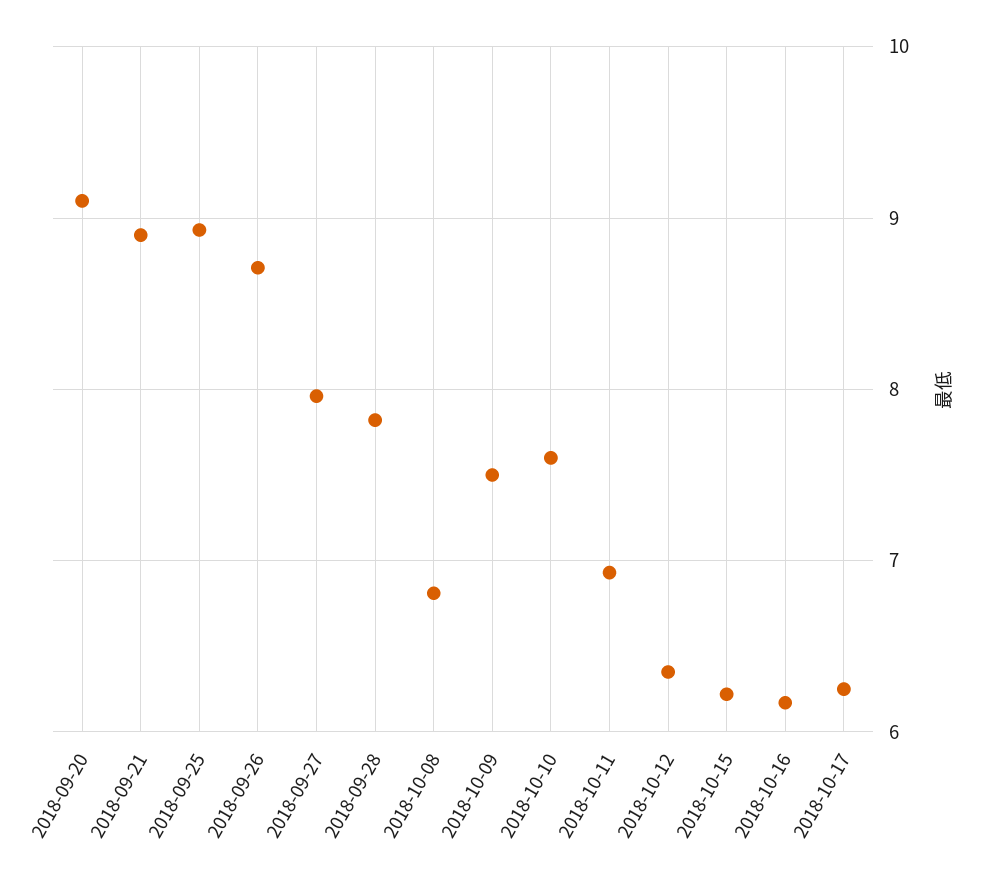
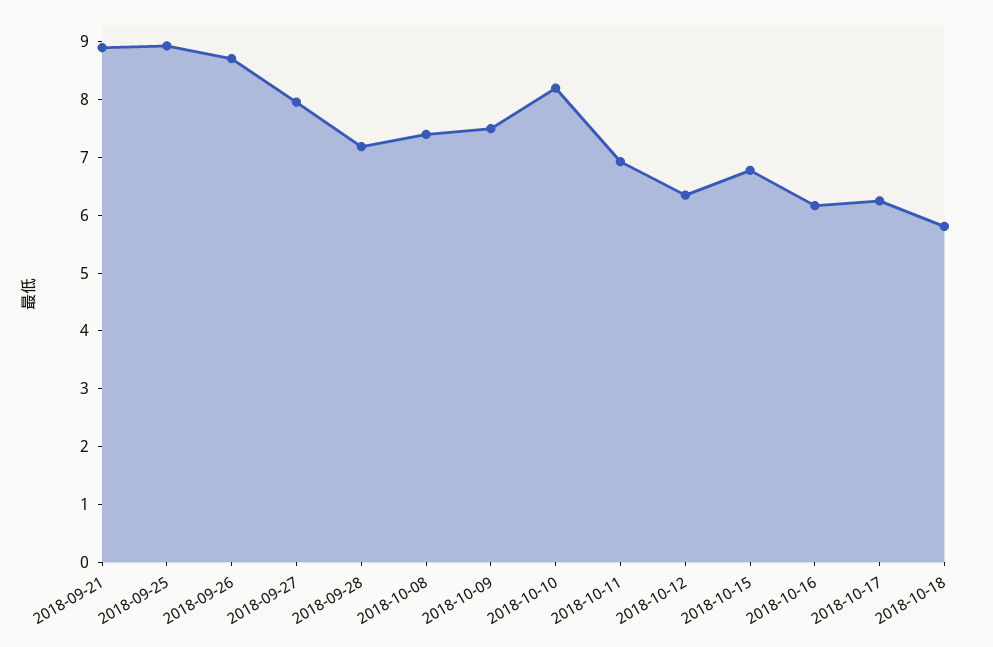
2018-09-20: 9.1 -> none
2018-09-28: 7.8 -> 7.2
2018-10-08: 6.8 -> 7.4
2018-10-10: 7.6 -> 8.2
2018-10-15: 6.2 -> 6.8
2018-10-18: none -> 5.8

